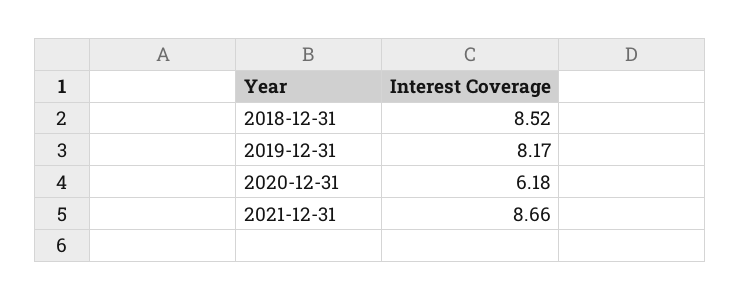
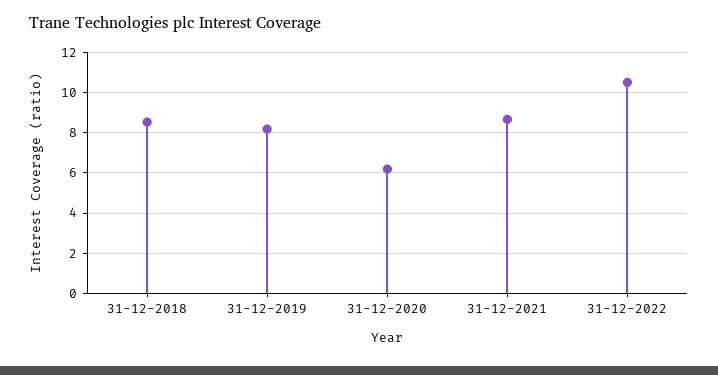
31-12-2022: none -> 10.5

